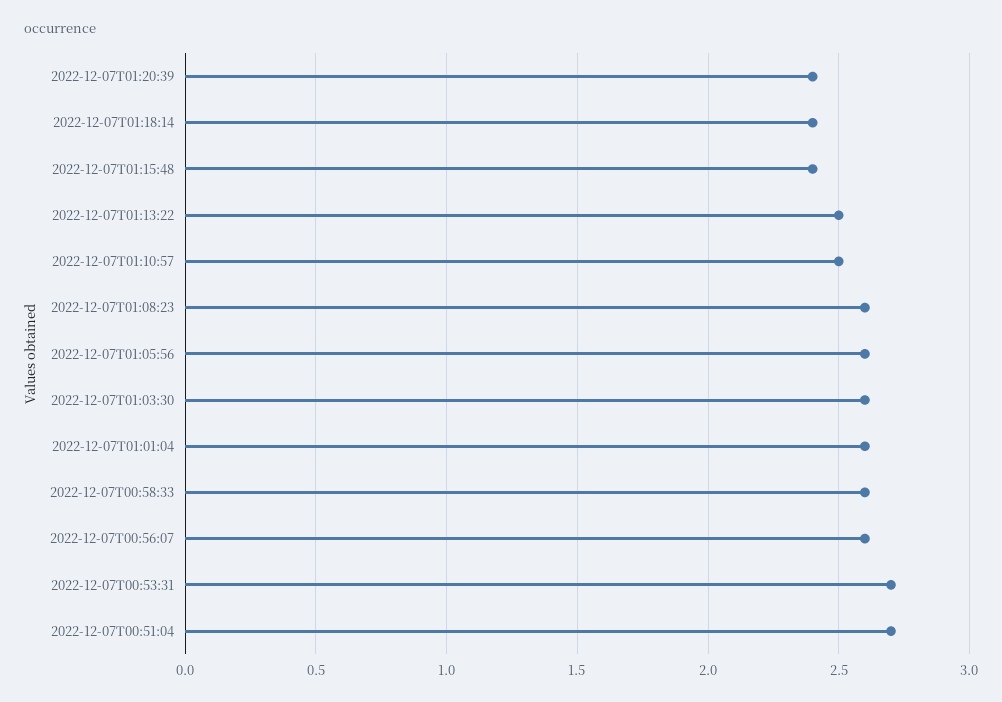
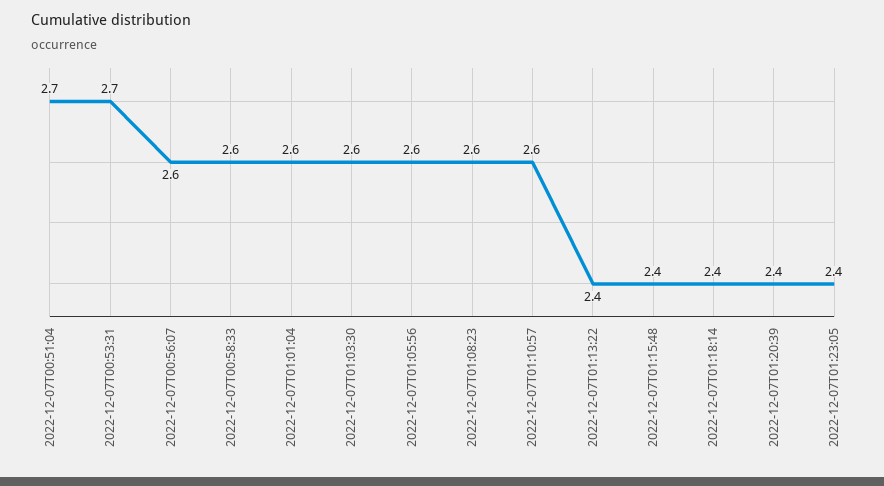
2022-12-07T01:13:22: 2.5 -> 2.4
2022-12-07T01:10:57: 2.5 -> 2.6
2022-12-07T01:23:05: none -> 2.4

